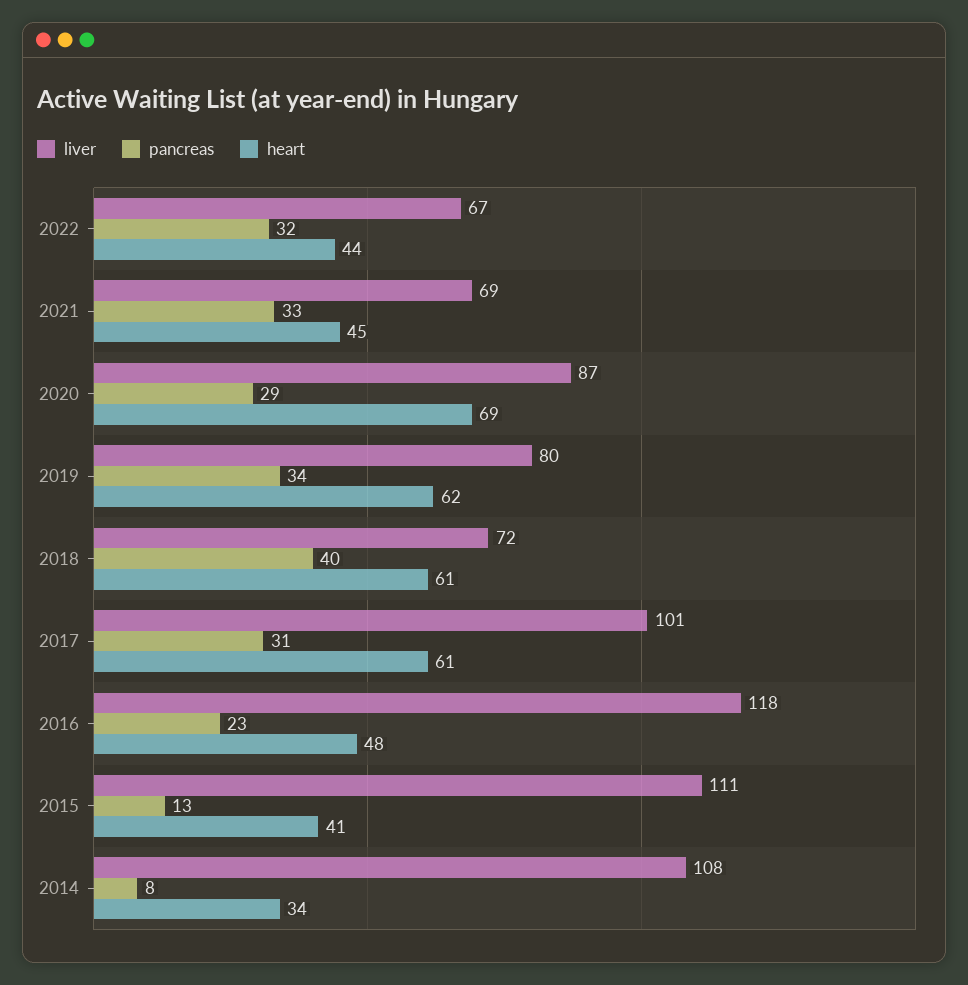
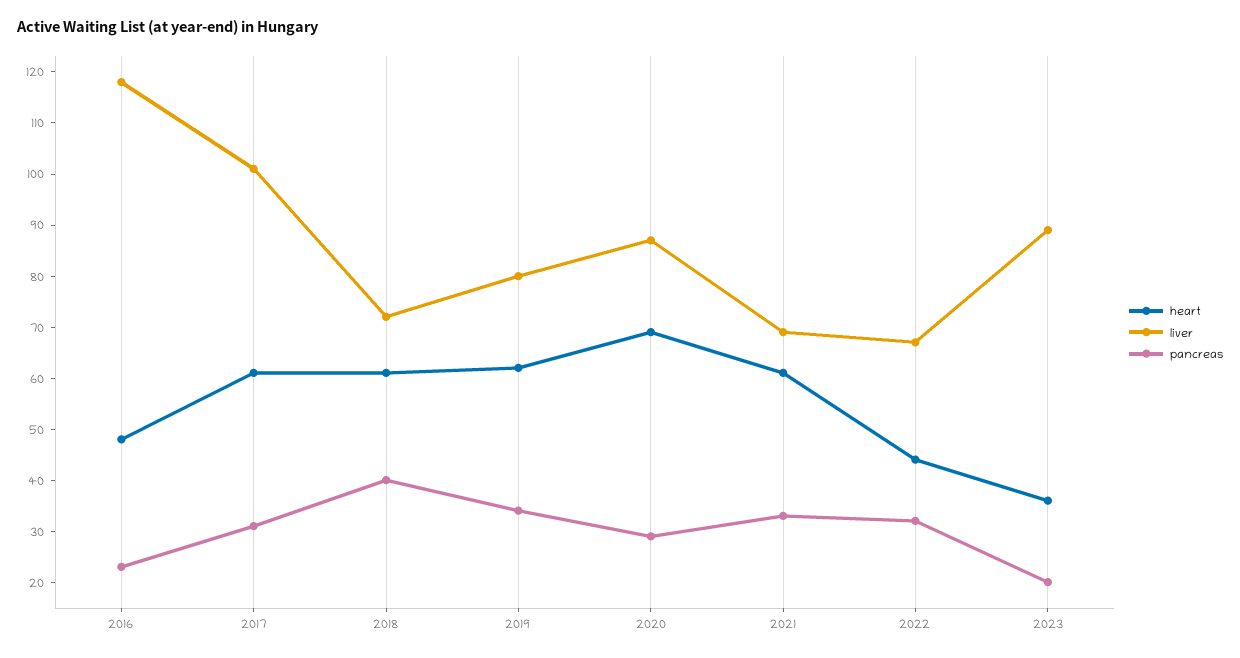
heart, 2021: 45 -> 60
liver, 2015: 111 -> none
pancreas, 2015: 13 -> none
heart, 2015: 41 -> none
liver, 2014: 108 -> none
pancreas, 2014: 8 -> none
heart, 2014: 34 -> none
heart, 2023: none -> 35
liver, 2023: none -> 90
pancreas, 2023: none -> 20

